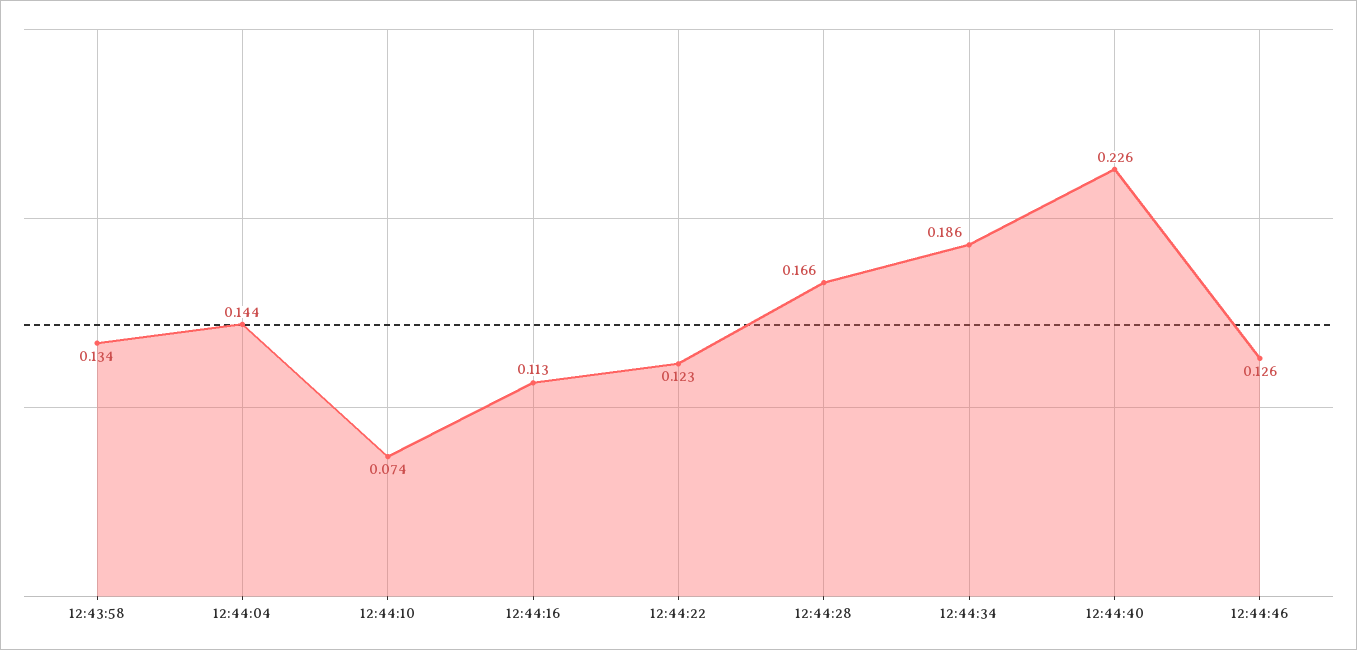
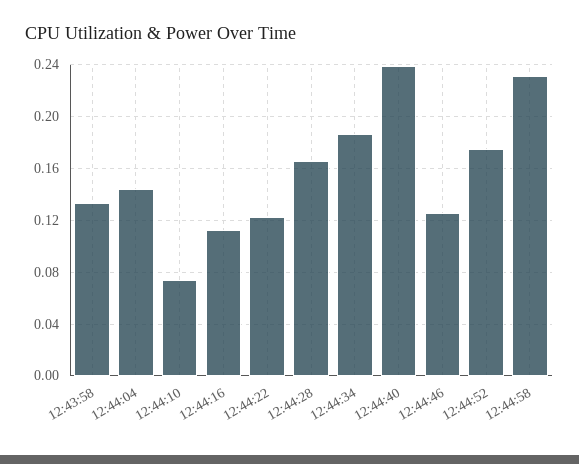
12:44:40: 0.226 -> 0.24
12:44:52: none -> 0.175
12:44:58: none -> 0.23

